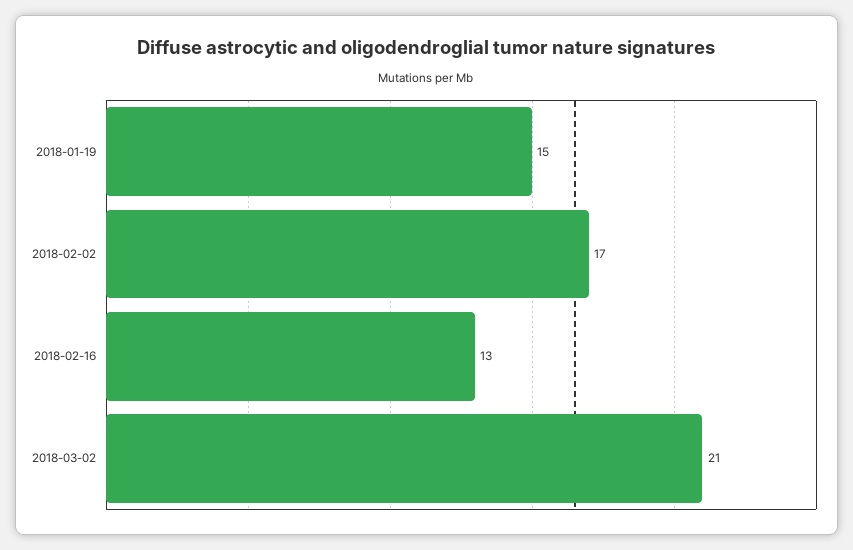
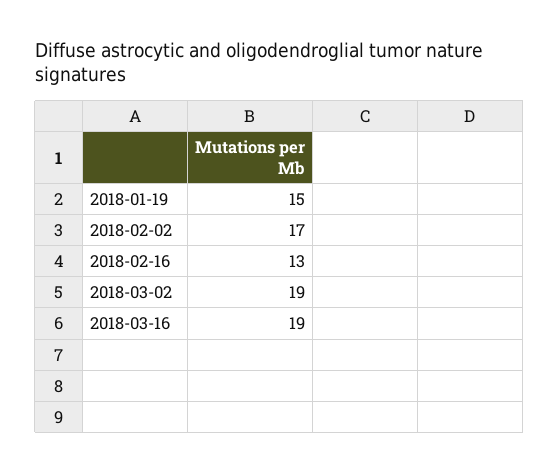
2018-03-02: 21 -> 19
2018-03-16: none -> 19

